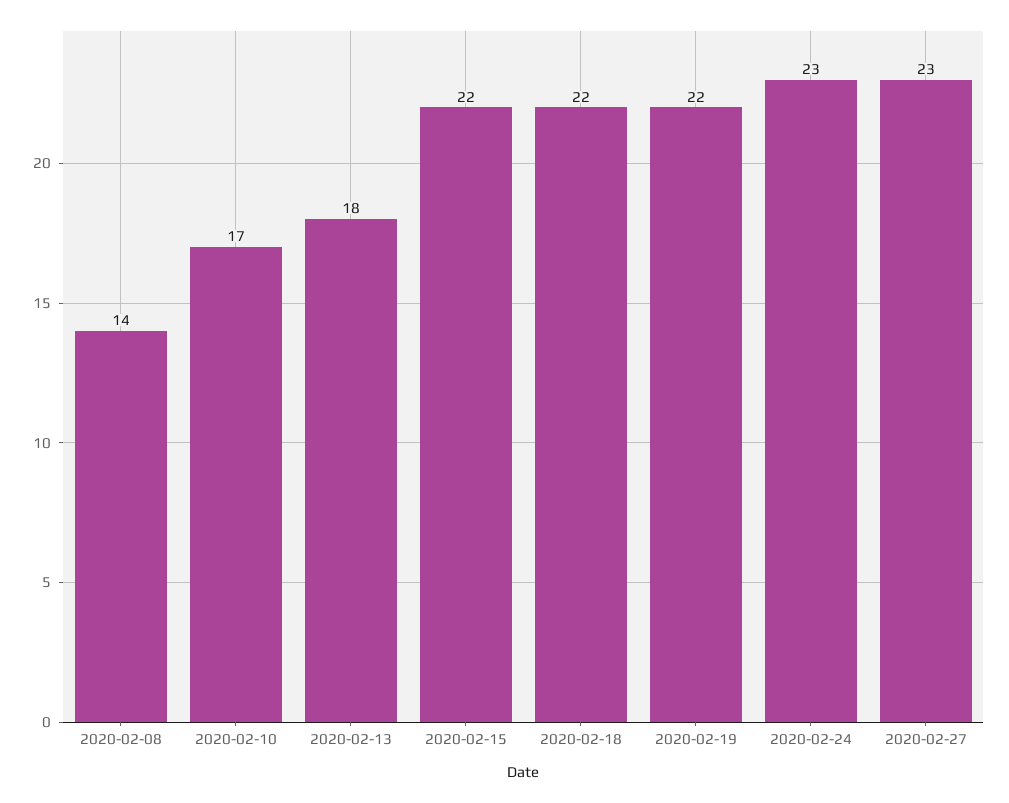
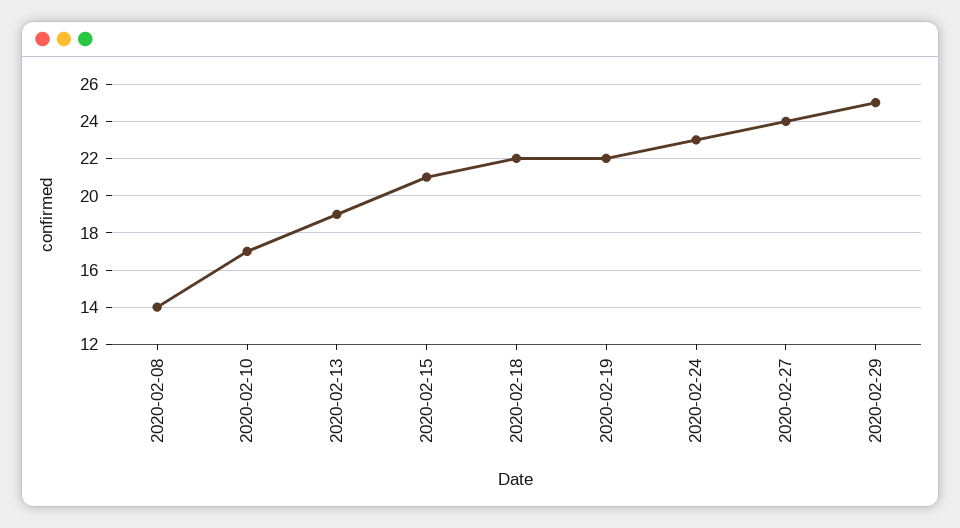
2020-02-13: 18 -> 19
2020-02-15: 22 -> 21
2020-02-27: 23 -> 24
2020-02-29: none -> 25

